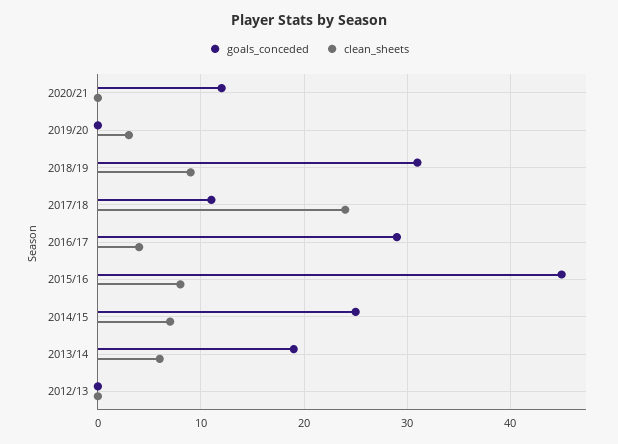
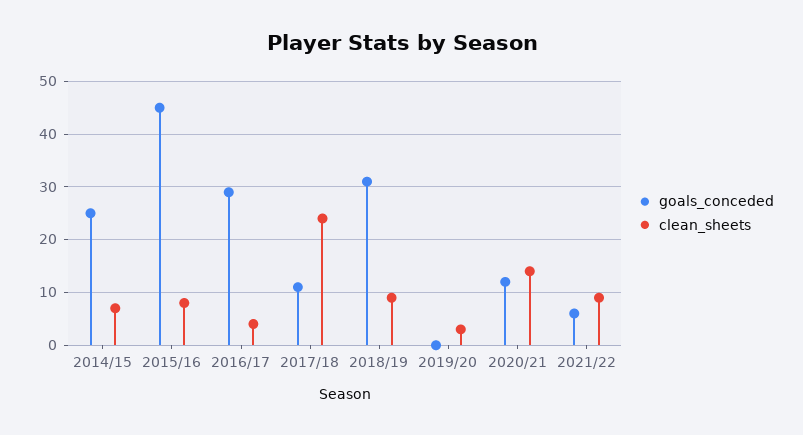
clean_sheets, 2020/21: 0 -> 15
goals_conceded, 2013/14: 19 -> none
clean_sheets, 2013/14: 6 -> none
goals_conceded, 2012/13: 0 -> none
clean_sheets, 2012/13: 0 -> none
goals_conceded, 2021/22: none -> 5
clean_sheets, 2021/22: none -> 10

